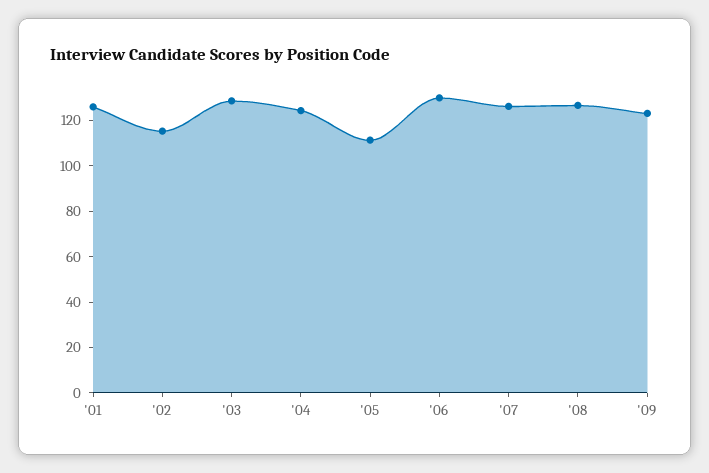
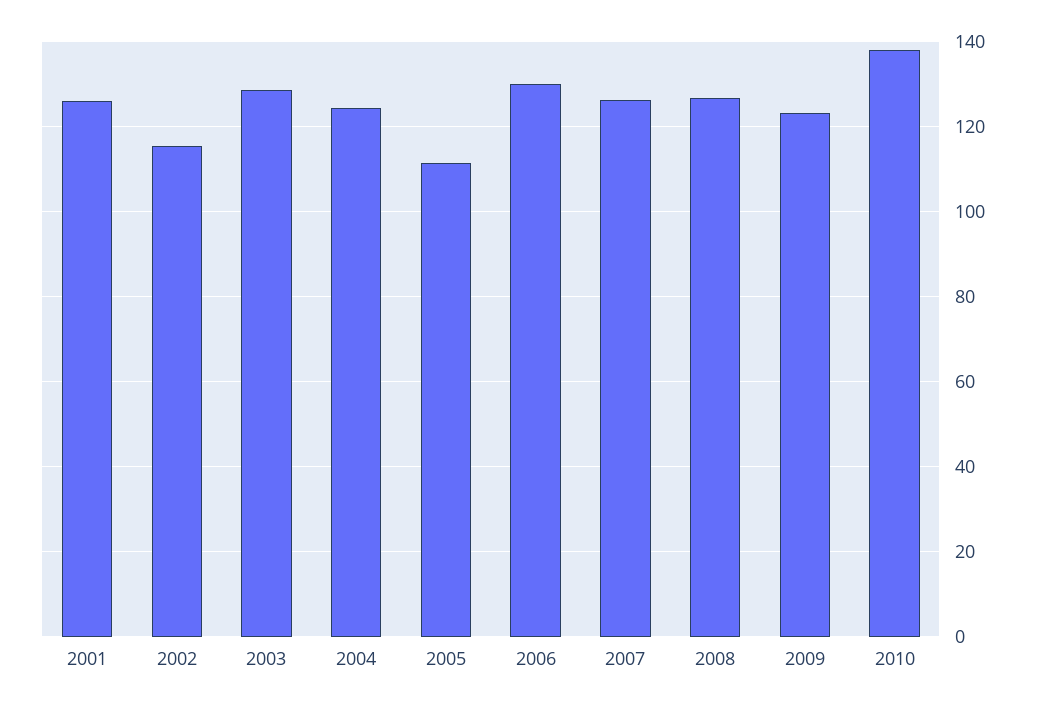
2010: none -> 138

